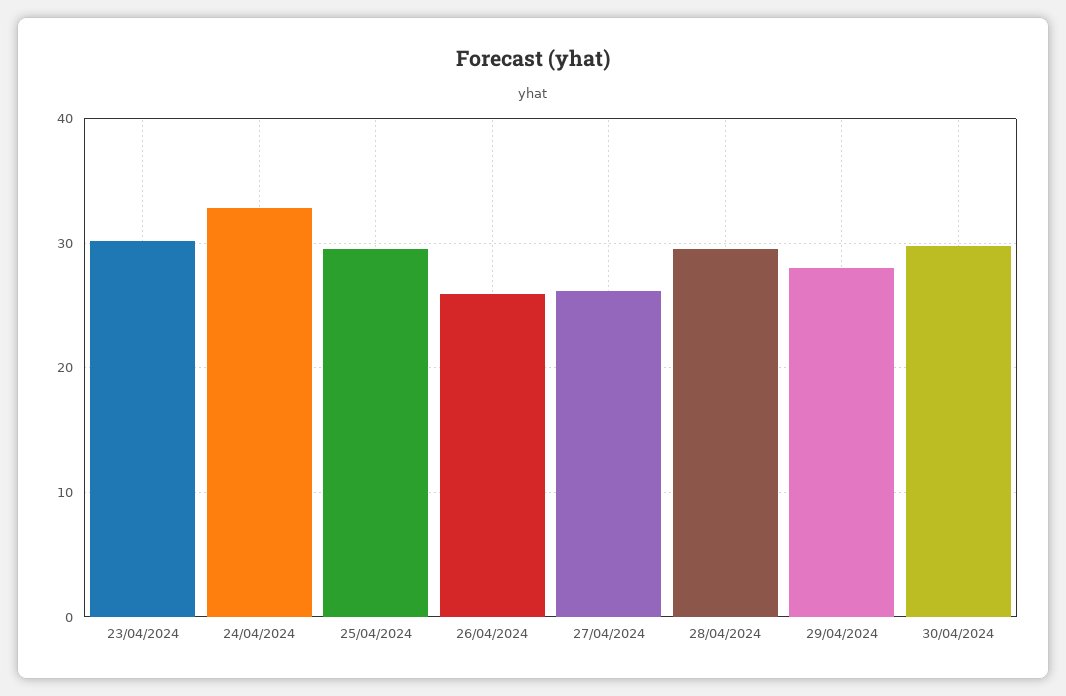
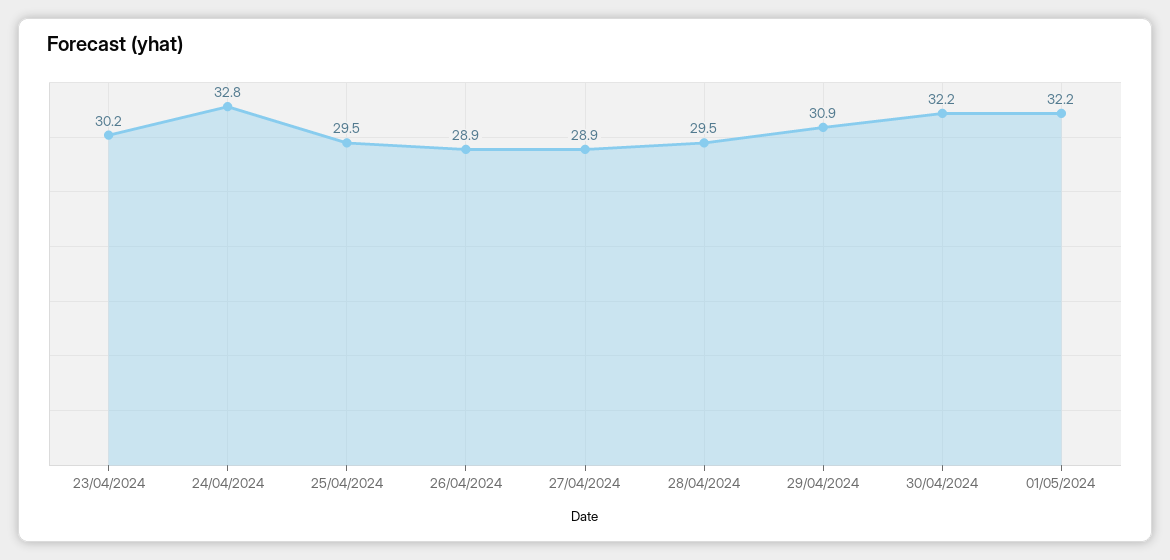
26/04/2024: 26 -> 28.9
27/04/2024: 26 -> 28.9
29/04/2024: 28 -> 30.9
30/04/2024: 30 -> 32.2
01/05/2024: none -> 32.2

